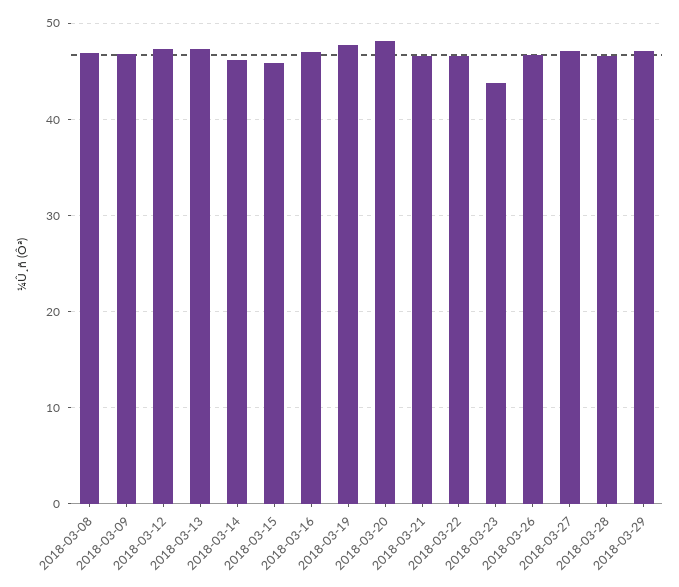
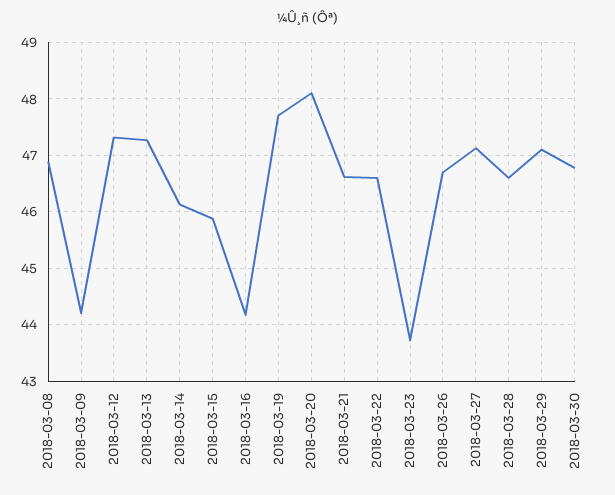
2018-03-09: 47 -> 44.2
2018-03-16: 47 -> 44.2
2018-03-30: none -> 46.8

